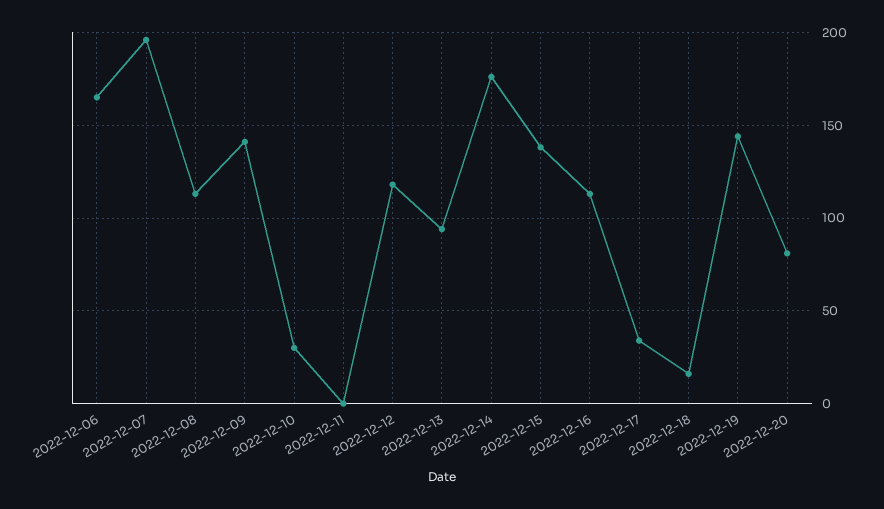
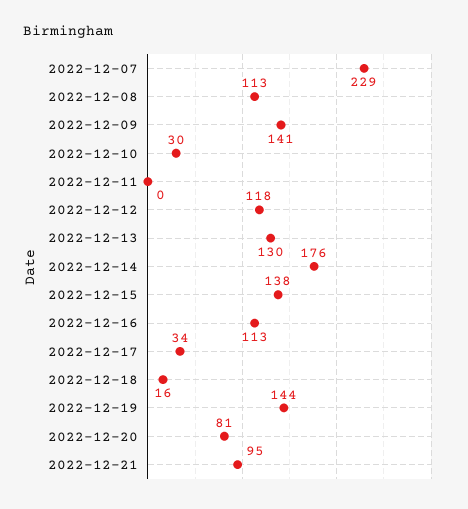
2022-12-06: 165 -> none
2022-12-07: 195 -> 229
2022-12-13: 95 -> 130
2022-12-21: none -> 95

